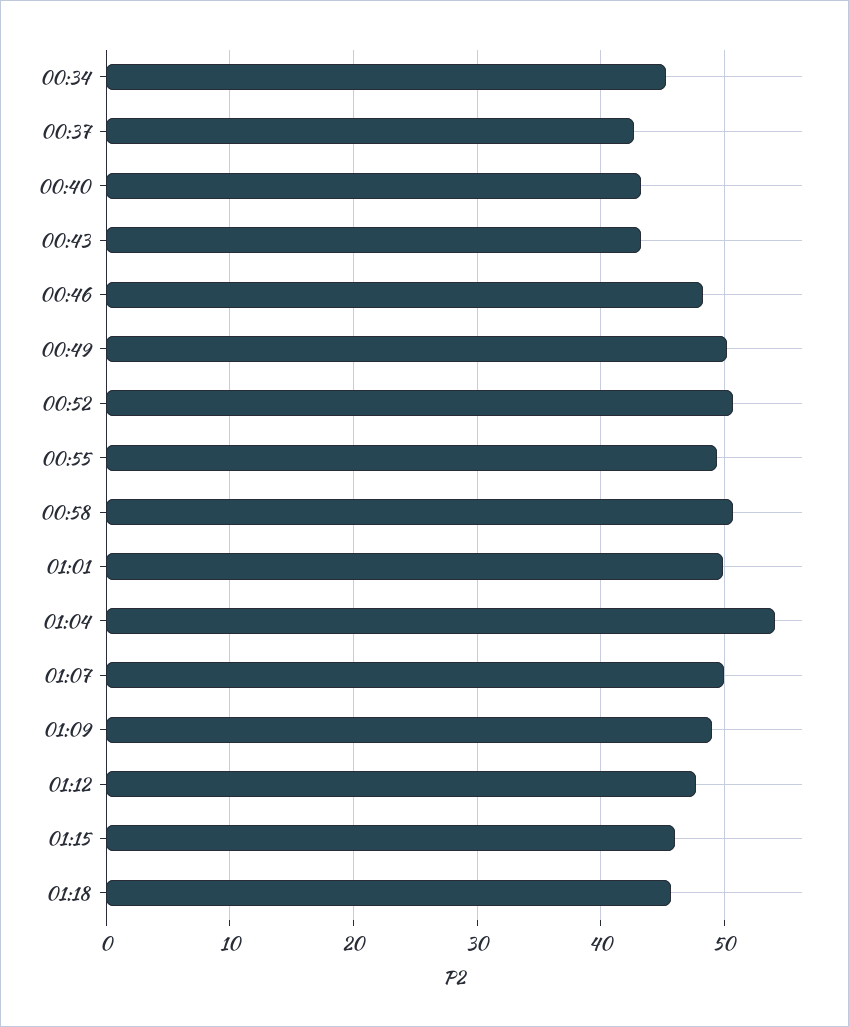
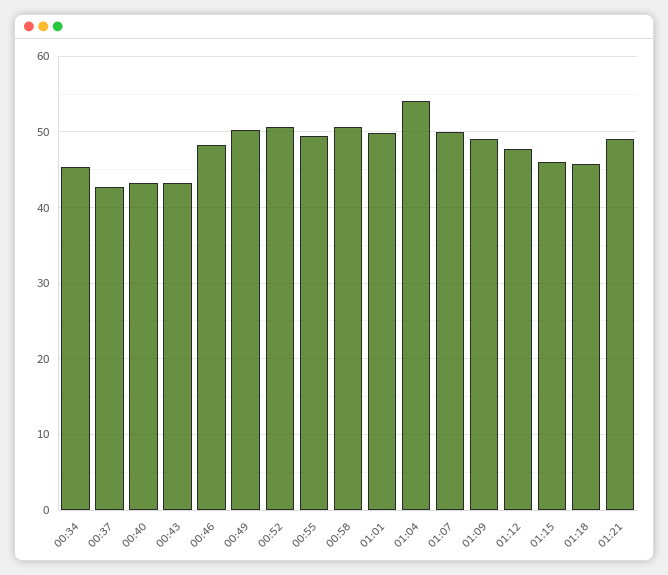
01:21: none -> 49

